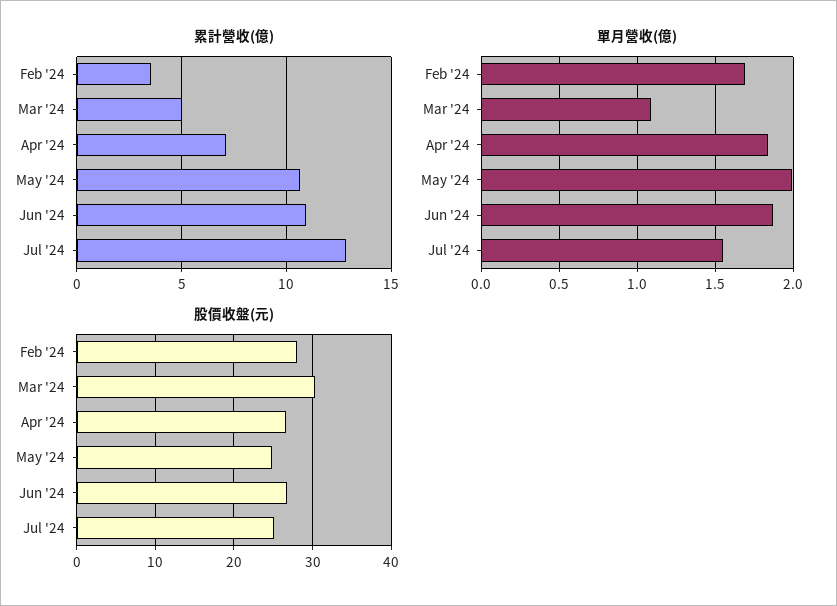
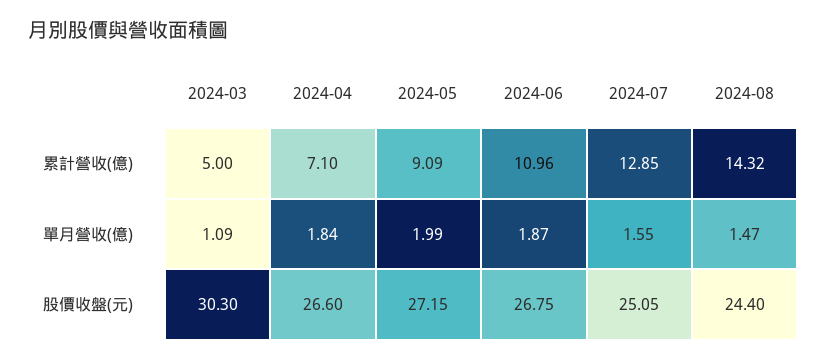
累計營收(億), Feb '24: 3.5 -> none
累計營收(億), May '24: 10.5 -> 9.09
單月營收(億), Feb '24: 1.7 -> none
股價收盤(元), Feb '24: 28 -> none
股價收盤(元), May '24: 25 -> 27.15
累計營收(億), 2024-08: none -> 14.32
單月營收(億), 2024-08: none -> 1.47
股價收盤(元), 2024-08: none -> 24.4

